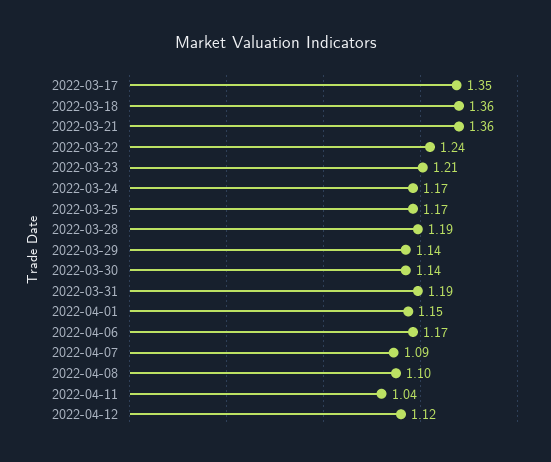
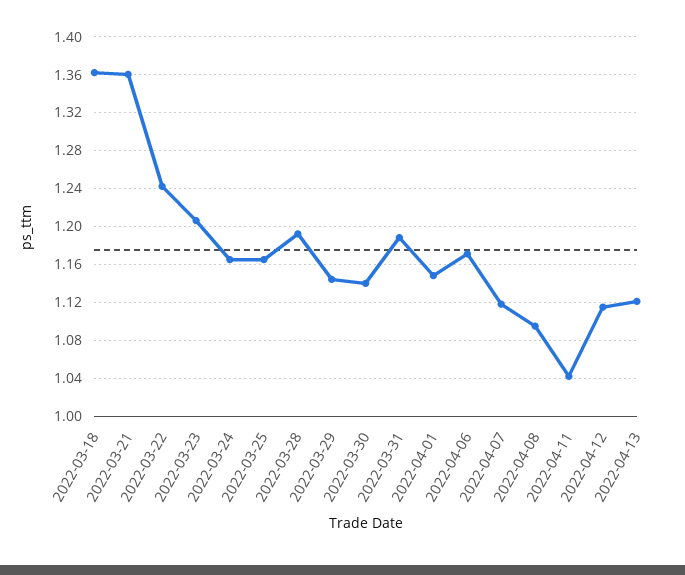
2022-03-17: 1.35 -> none
2022-04-07: 1.09 -> 1.12
2022-04-13: none -> 1.12

